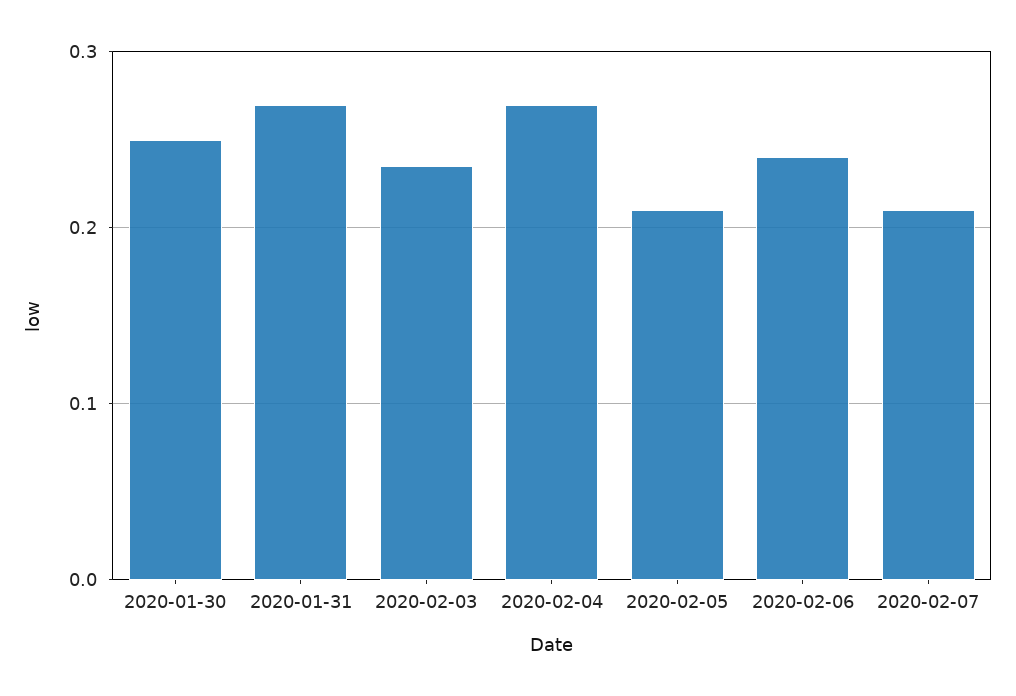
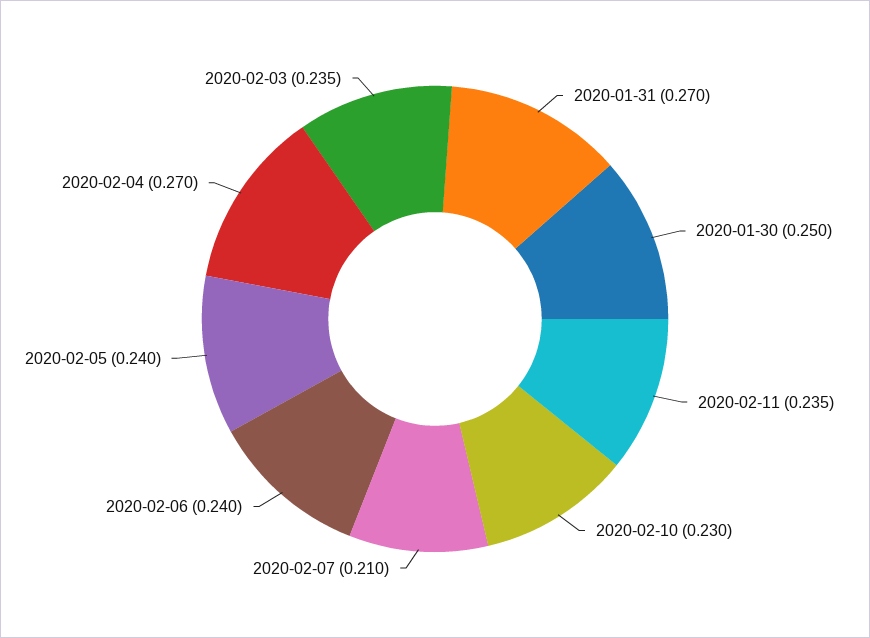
2020-02-05: 0.21 -> 0.24
2020-02-11: none -> 0.235
2020-02-10: none -> 0.23

